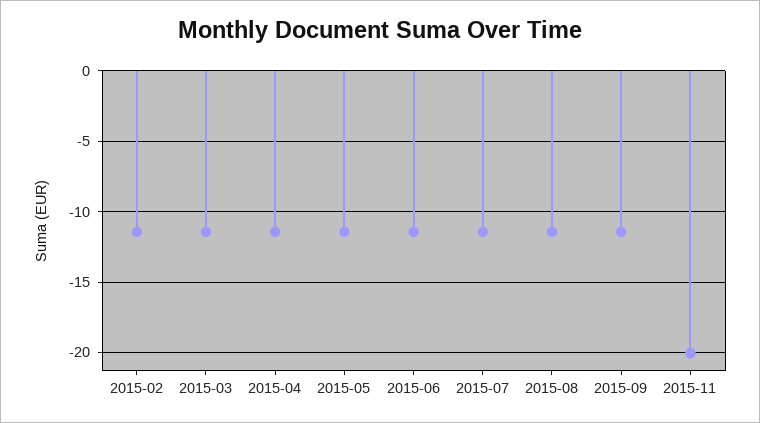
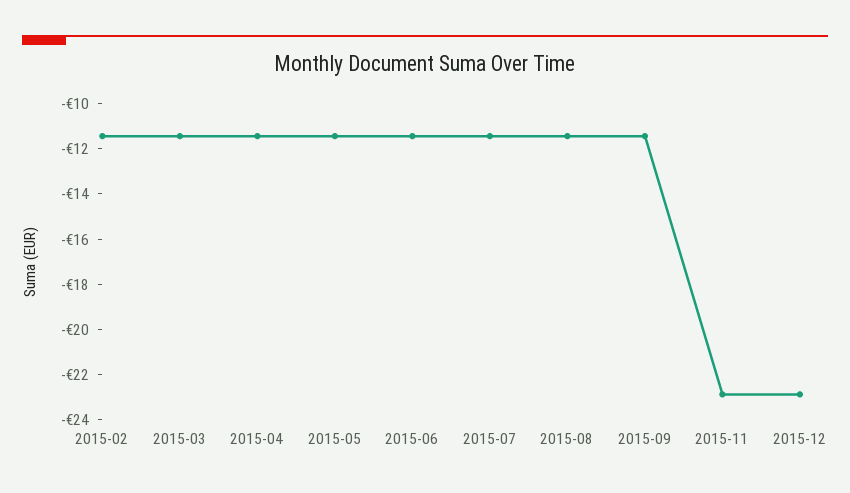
2015-11: -20 -> -23
2015-12: none -> -23

